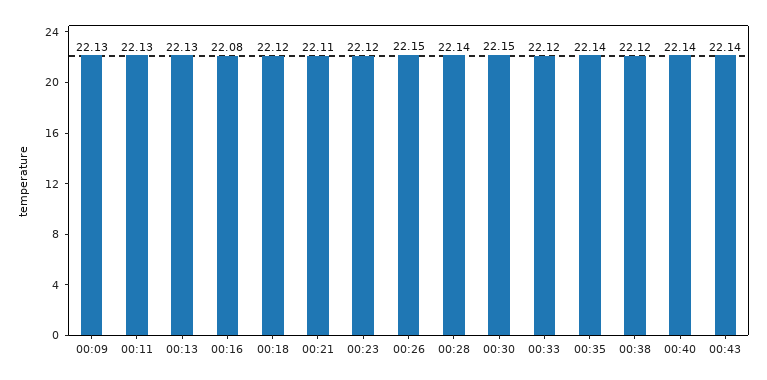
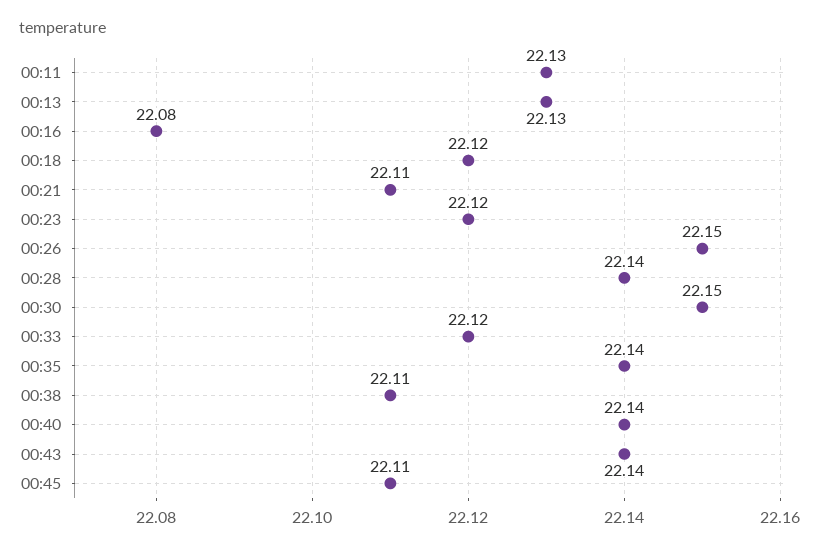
00:09: 22.13 -> none
00:38: 22.12 -> 22.11
00:45: none -> 22.11

